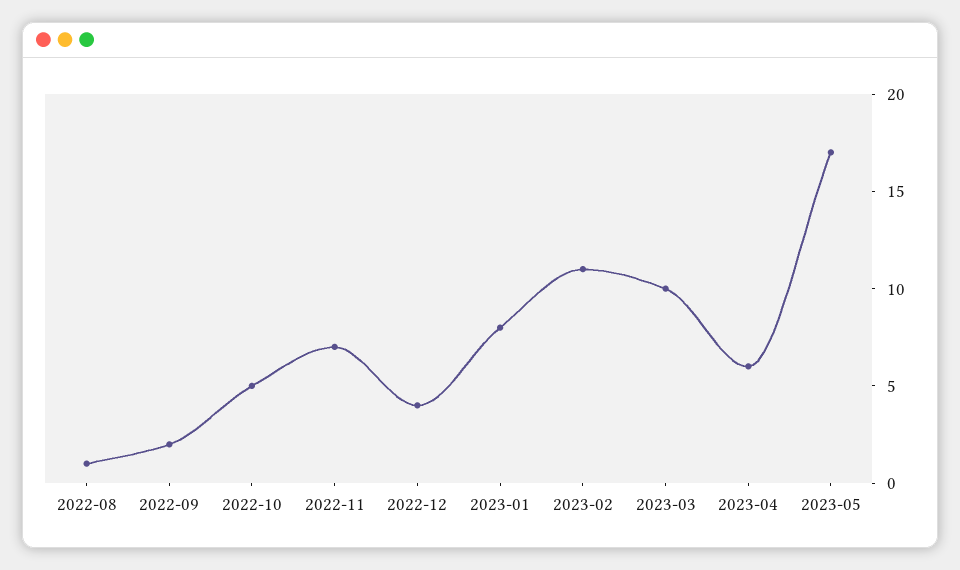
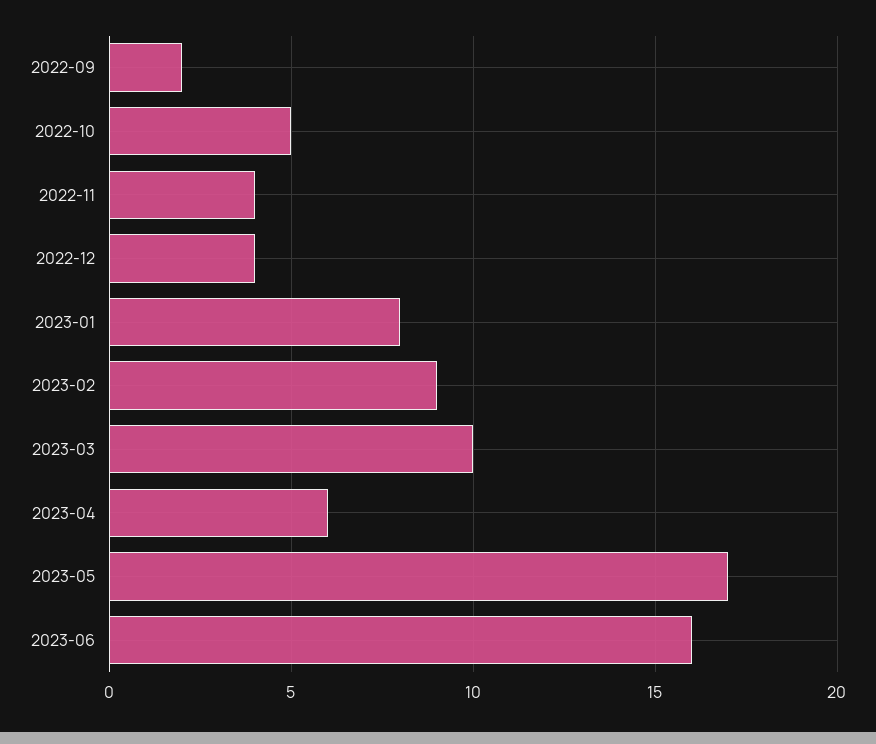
2022-08: 1 -> none
2022-11: 7 -> 4
2023-02: 11 -> 9
2023-06: none -> 16

